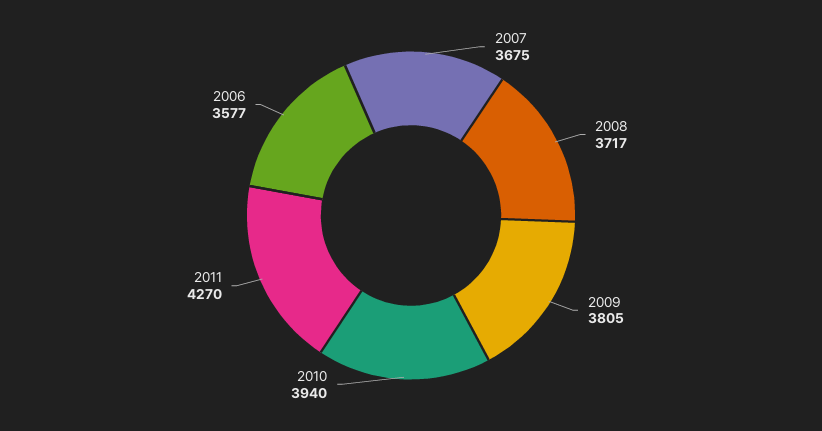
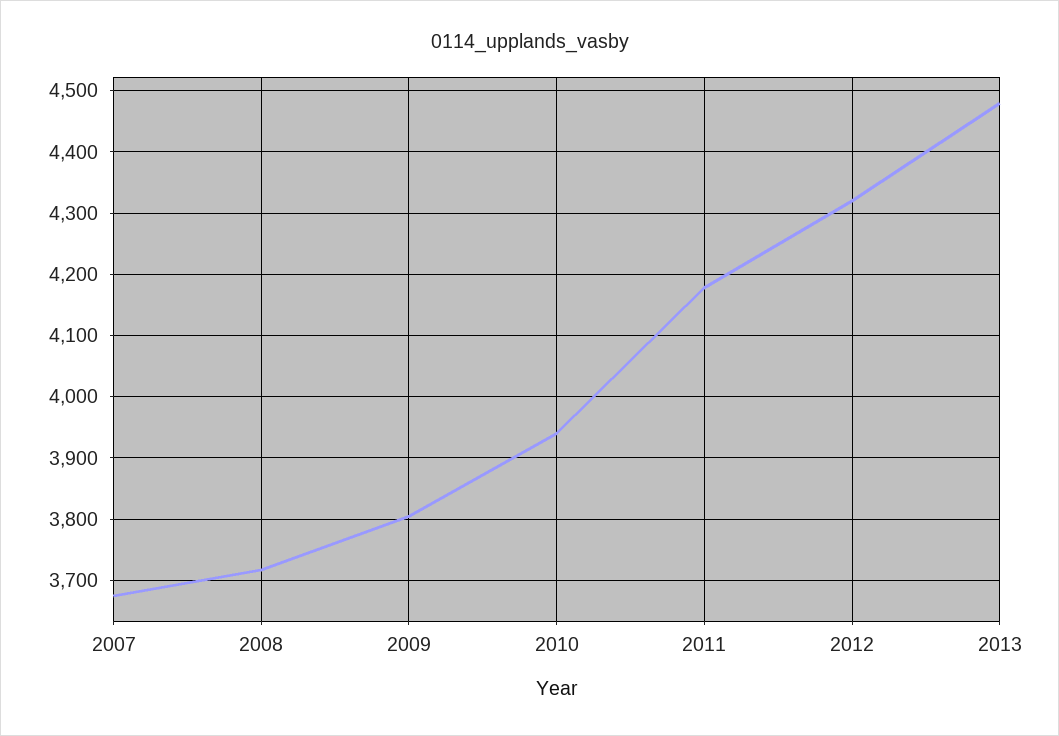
2011: 4270 -> 4180
2006: 3577 -> none
2012: none -> 4320
2013: none -> 4480

